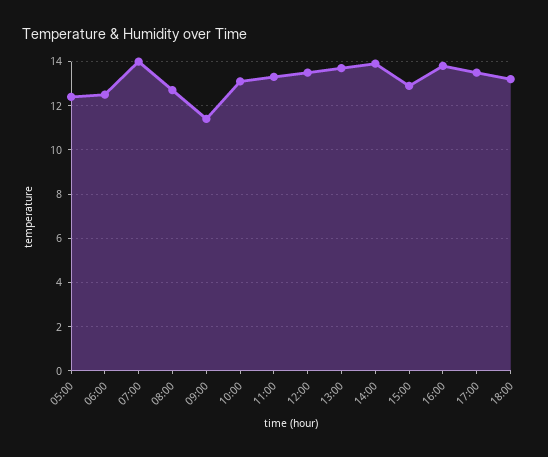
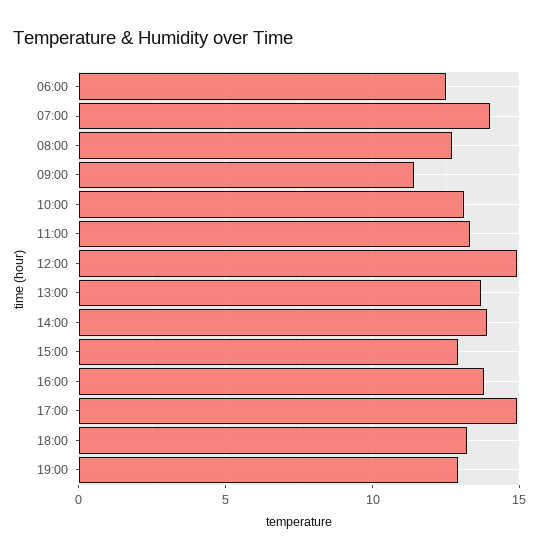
05:00: 12.5 -> none
12:00: 13.5 -> 15
17:00: 13.5 -> 15
19:00: none -> 13

